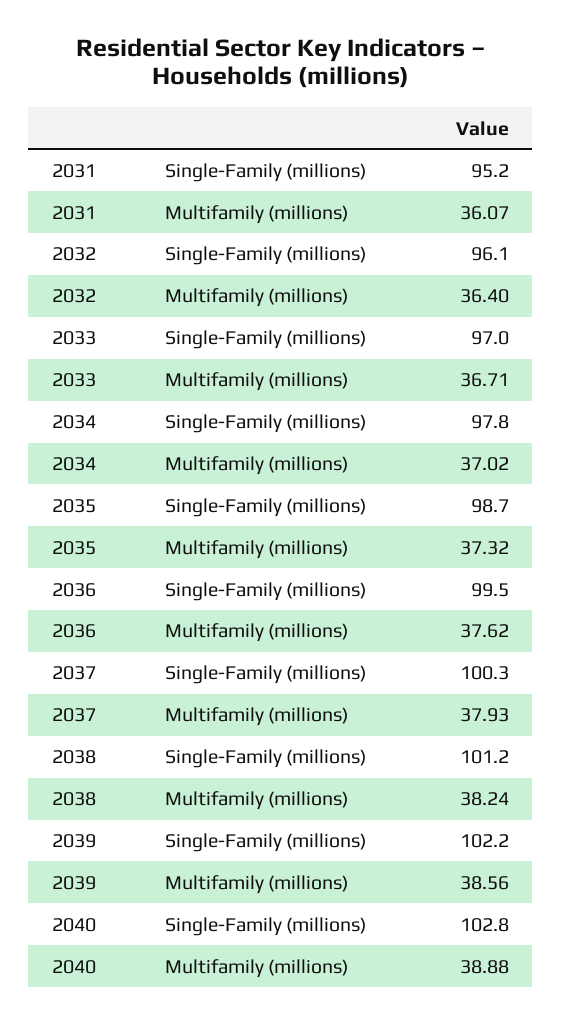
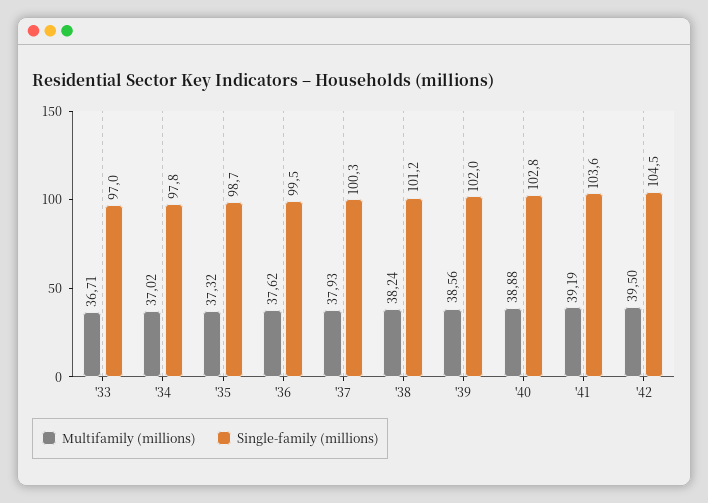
Single-Family (millions), 2031: 95.2 -> none
Multifamily (millions), 2031: 36.07 -> none
Single-Family (millions), 2032: 96.1 -> none
Multifamily (millions), 2032: 36.4 -> none
Single-Family (millions), 2039: 102.2 -> 102
Multifamily (millions), '41: none -> 39.19
Single-Family (millions), '41: none -> 103.6
Multifamily (millions), '42: none -> 39.5
Single-Family (millions), '42: none -> 104.5

